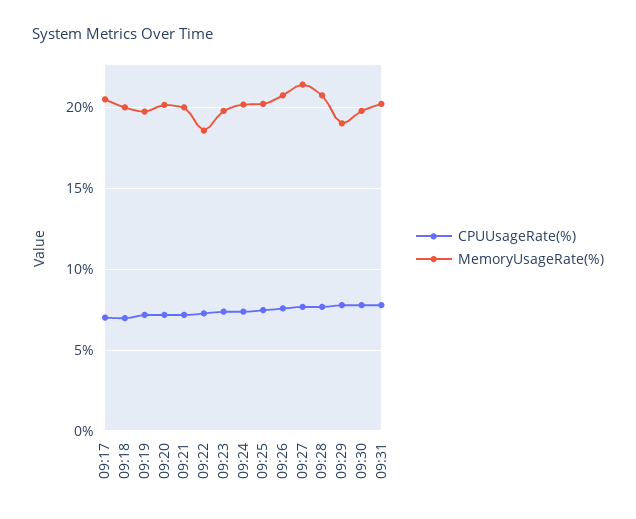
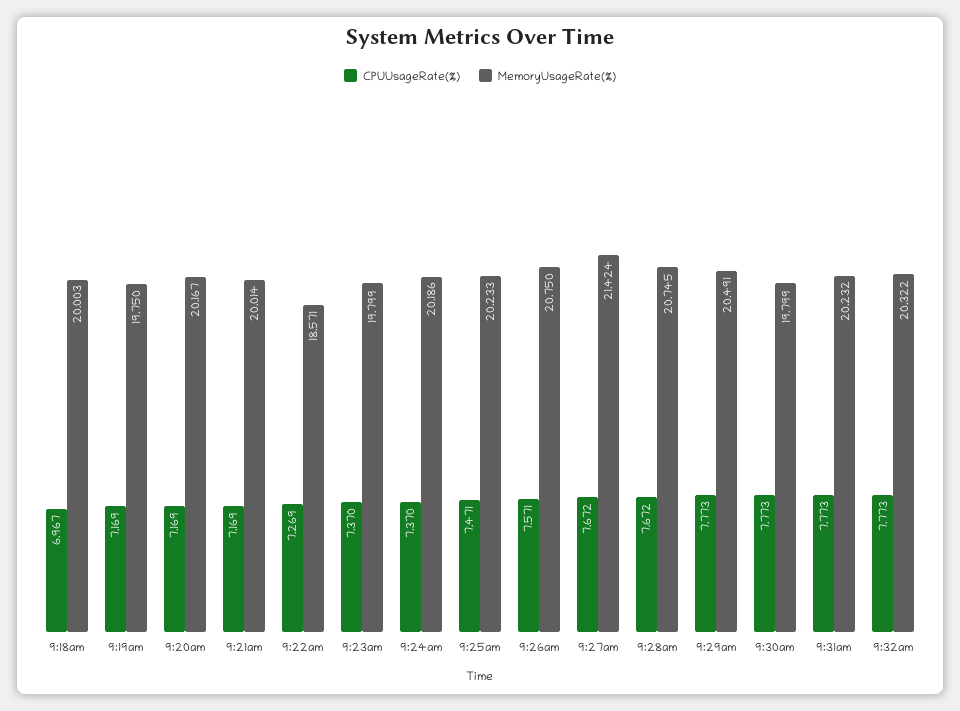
CPUUsageRate(%), 09:17: 7 -> none
MemoryUsageRate(%), 09:17: 20.5 -> none
MemoryUsageRate(%), 09:29: 19 -> 20.491
CPUUsageRate(%), 9:32am: none -> 7.773
MemoryUsageRate(%), 9:32am: none -> 20.322

